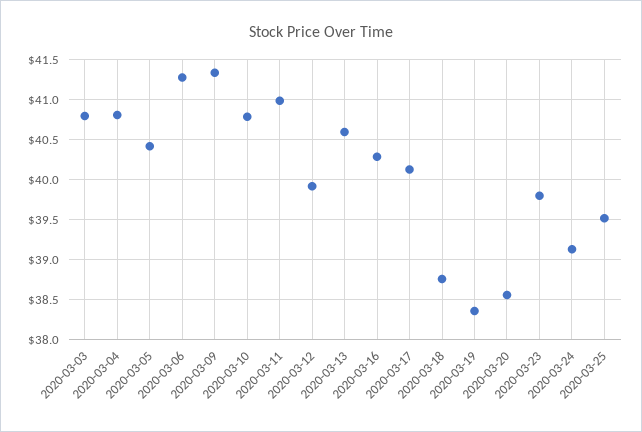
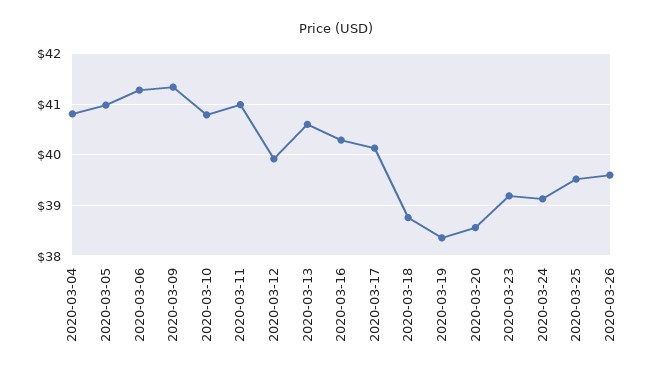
2020-03-03: 40.8 -> none
2020-03-05: 40.4 -> 41
2020-03-23: 39.8 -> 39.2
2020-03-26: none -> 39.6

